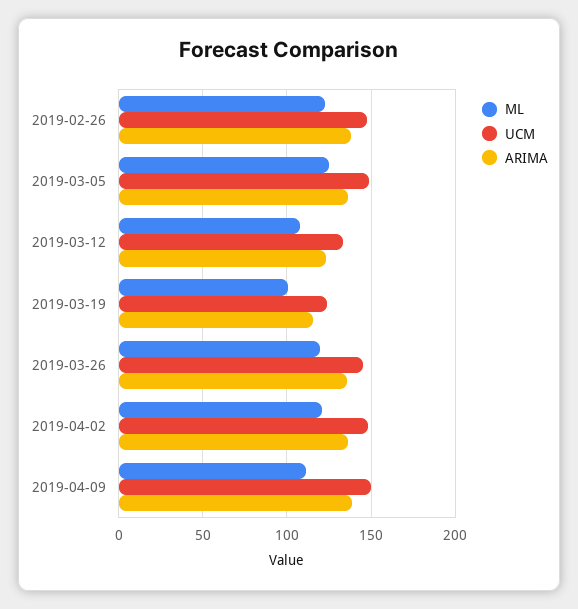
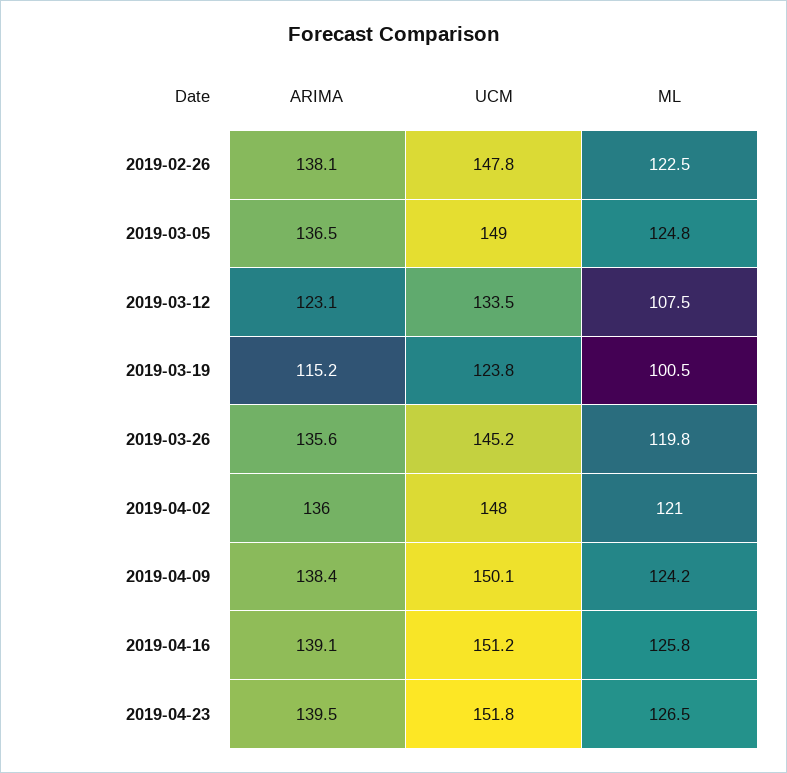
ML, 2019-04-09: 110 -> 124.2
ARIMA, 2019-04-16: none -> 139.1
UCM, 2019-04-16: none -> 151.2
ML, 2019-04-16: none -> 125.8
ARIMA, 2019-04-23: none -> 139.5
UCM, 2019-04-23: none -> 151.8
ML, 2019-04-23: none -> 126.5

